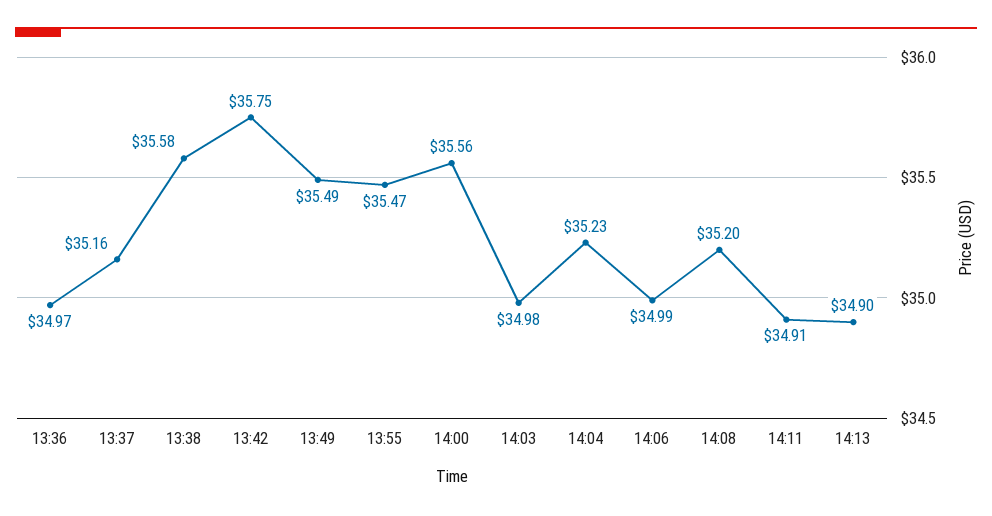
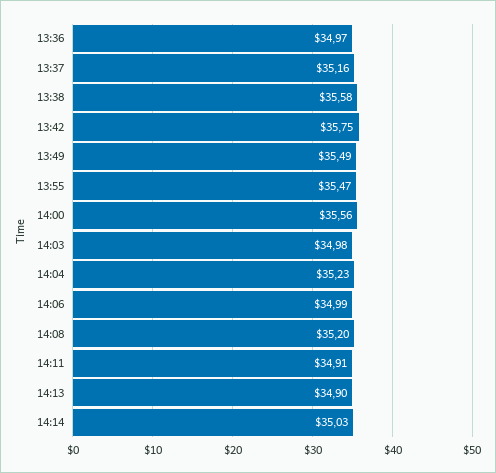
14:14: none -> 35.03

